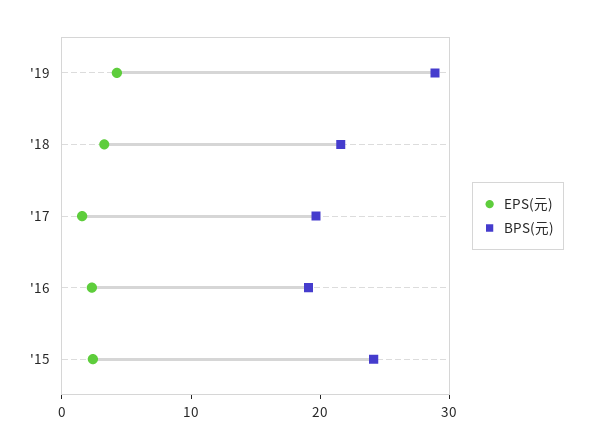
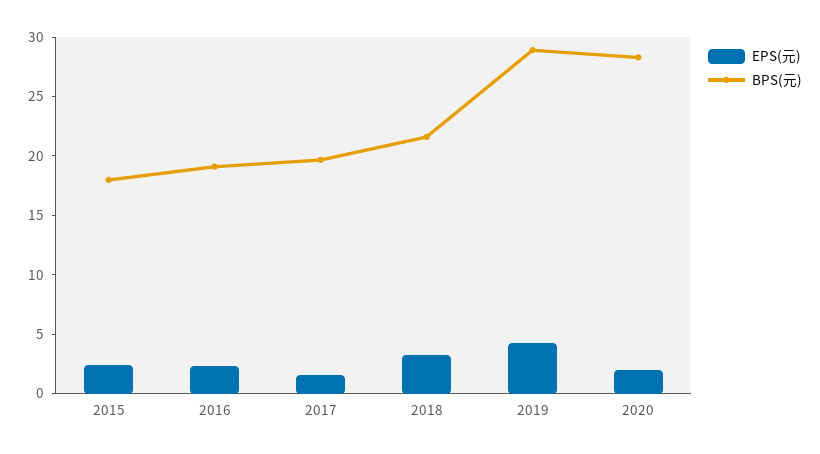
BPS(元), '15: 24 -> 18
EPS(元), 2020: none -> 2
BPS(元), 2020: none -> 28

